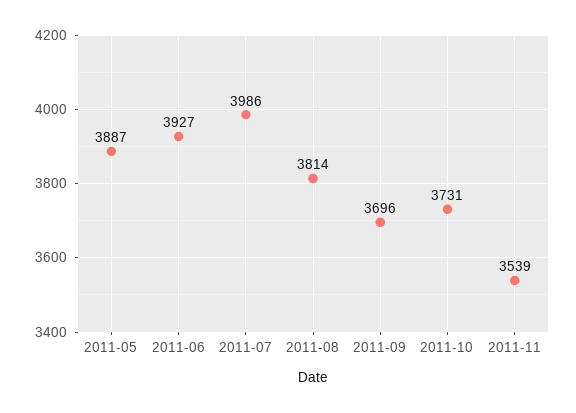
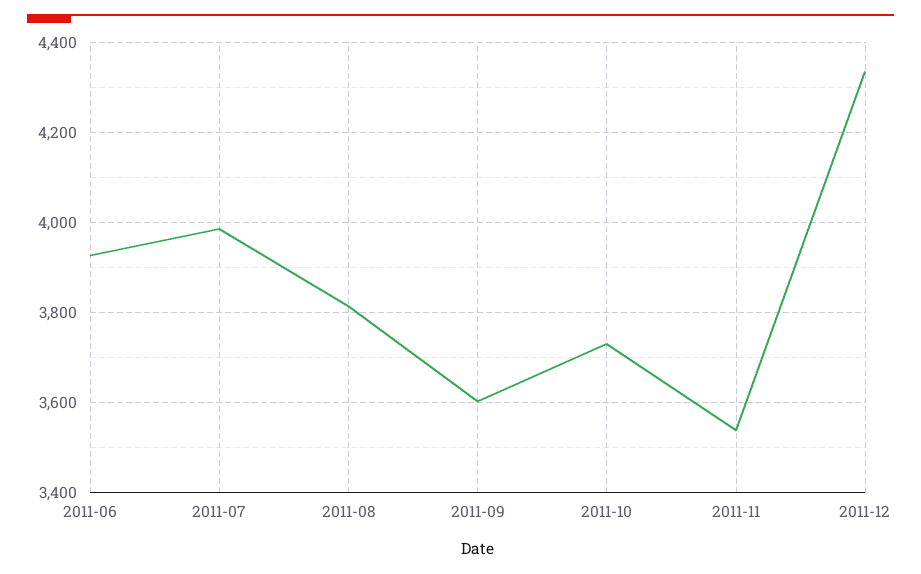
2011-05: 3887 -> none
2011-09: 3696 -> 3600
2011-12: none -> 4340

